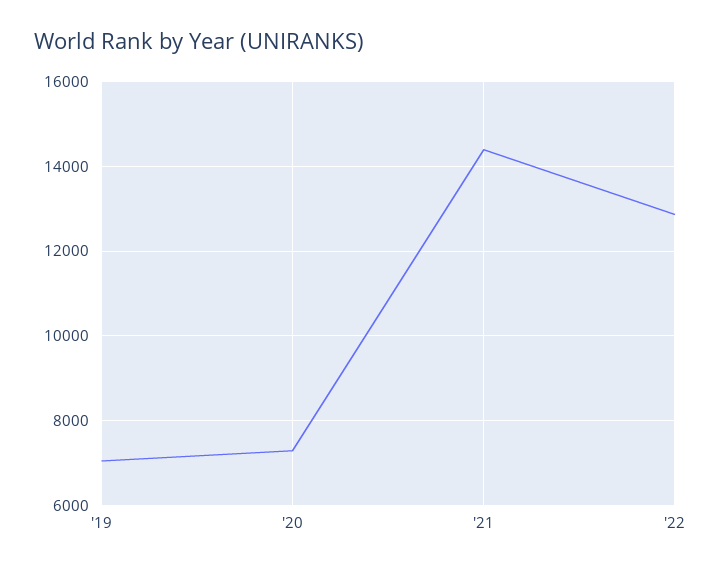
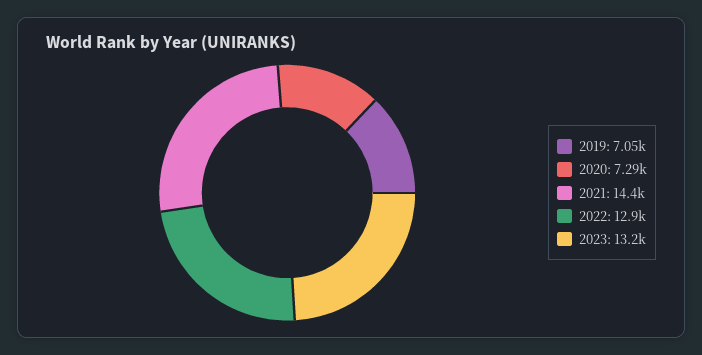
2023: none -> 13200

